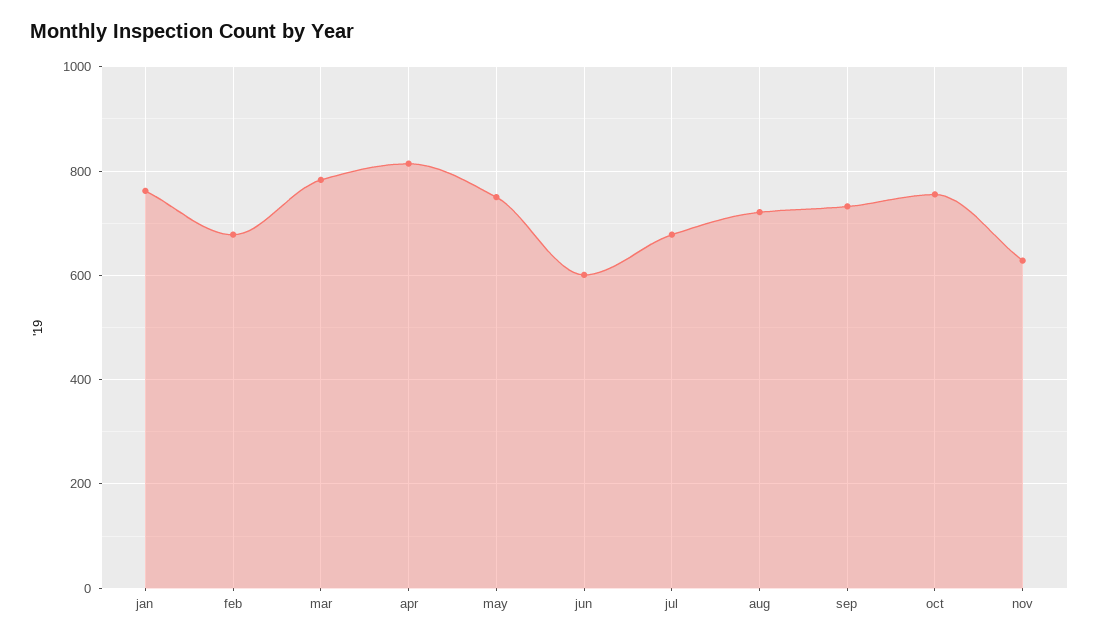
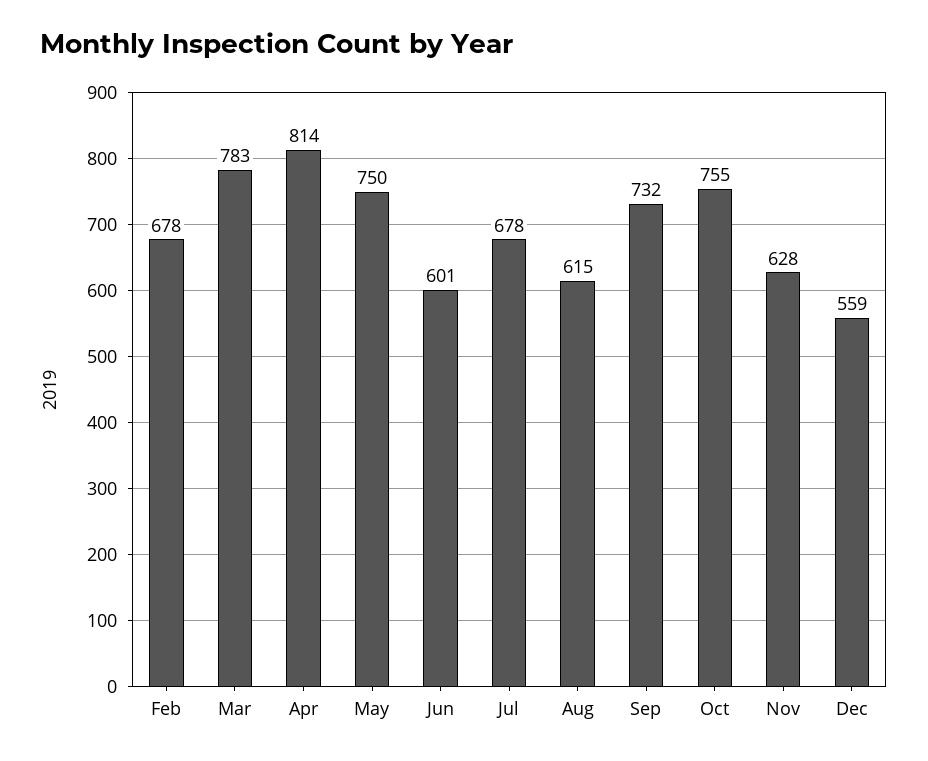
jan: 760 -> none
aug: 720 -> 615
Dec: none -> 559

